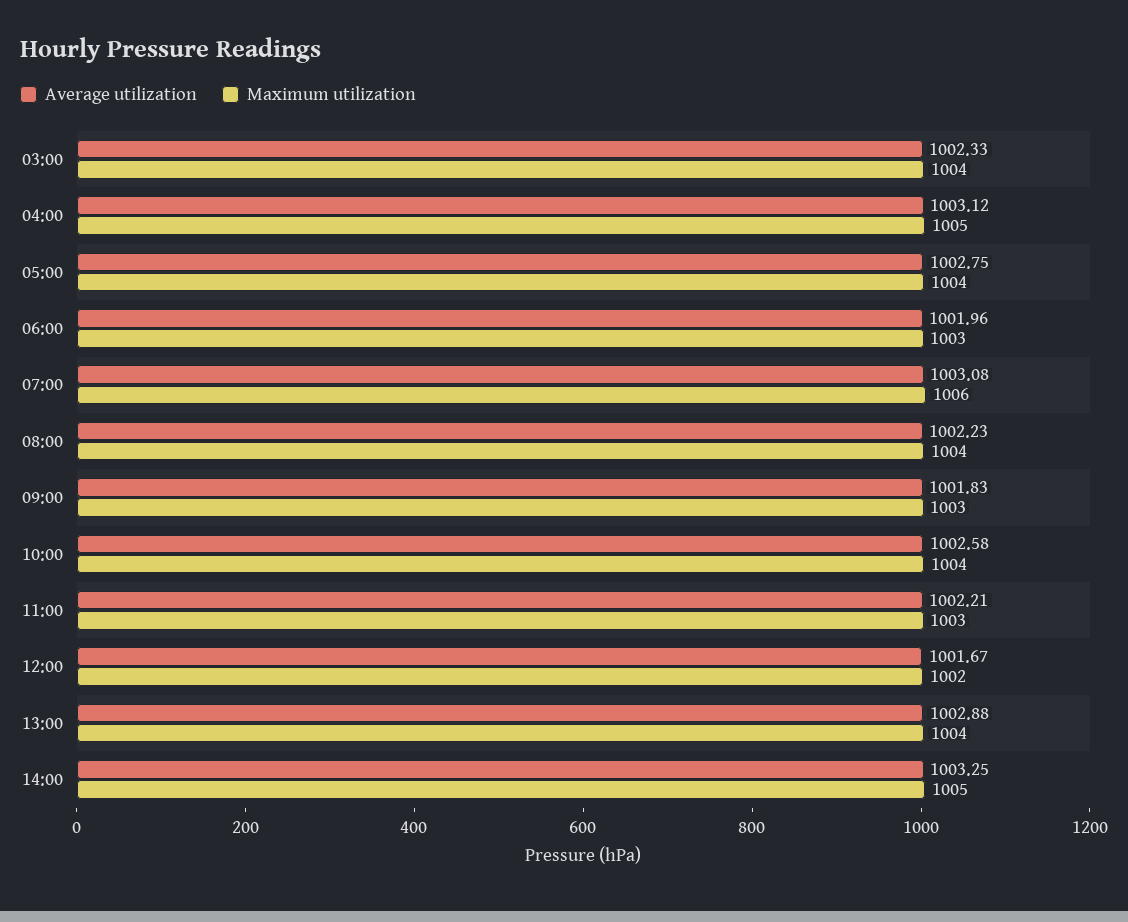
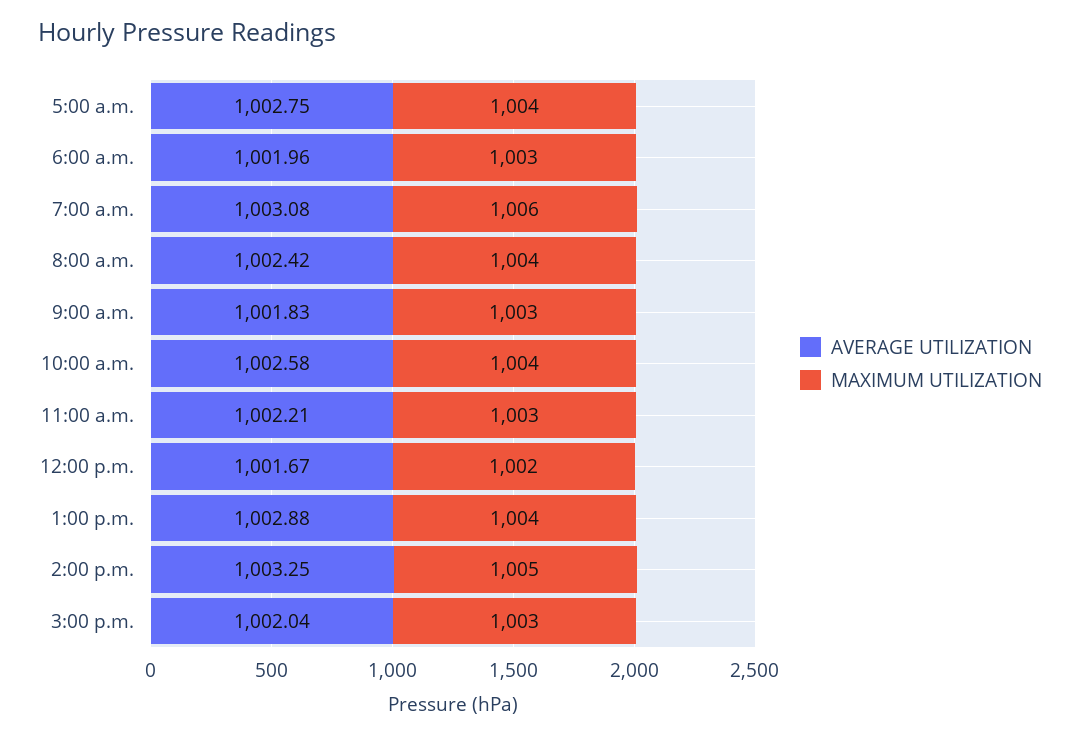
Average utilization, 03:00: 1002.33 -> none
Maximum utilization, 03:00: 1004 -> none
Average utilization, 04:00: 1003.12 -> none
Maximum utilization, 04:00: 1005 -> none
Average utilization, 08:00: 1002.23 -> 1002.42
Average utilization, 3:00 p.m.: none -> 1002.04
Maximum utilization, 3:00 p.m.: none -> 1003

